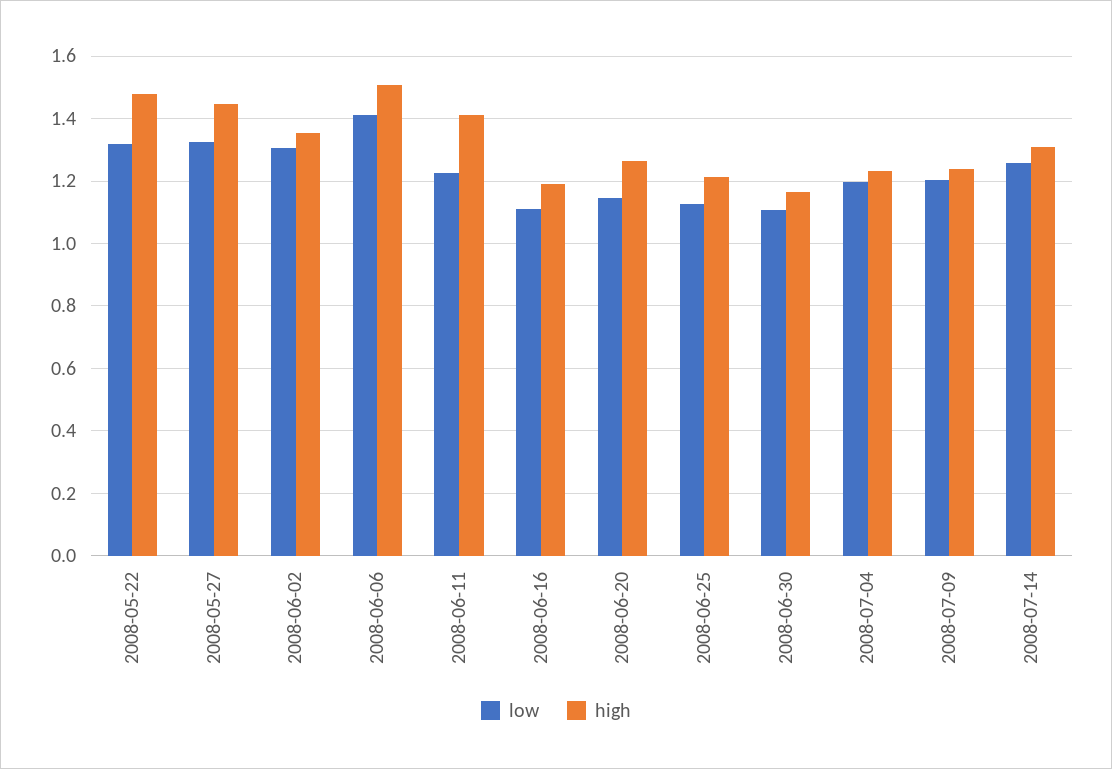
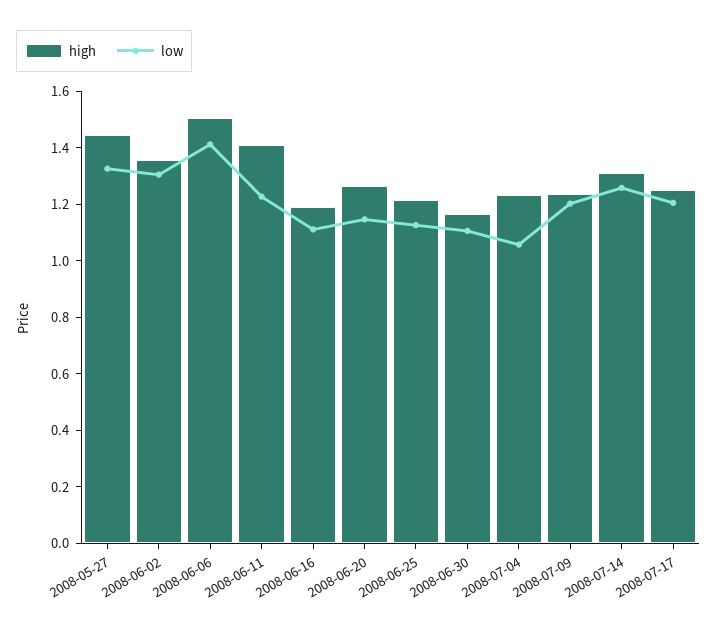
low, 2008-05-22: 1.32 -> none
high, 2008-05-22: 1.48 -> none
low, 2008-07-04: 1.2 -> 1.05
high, 2008-07-17: none -> 1.25
low, 2008-07-17: none -> 1.2

